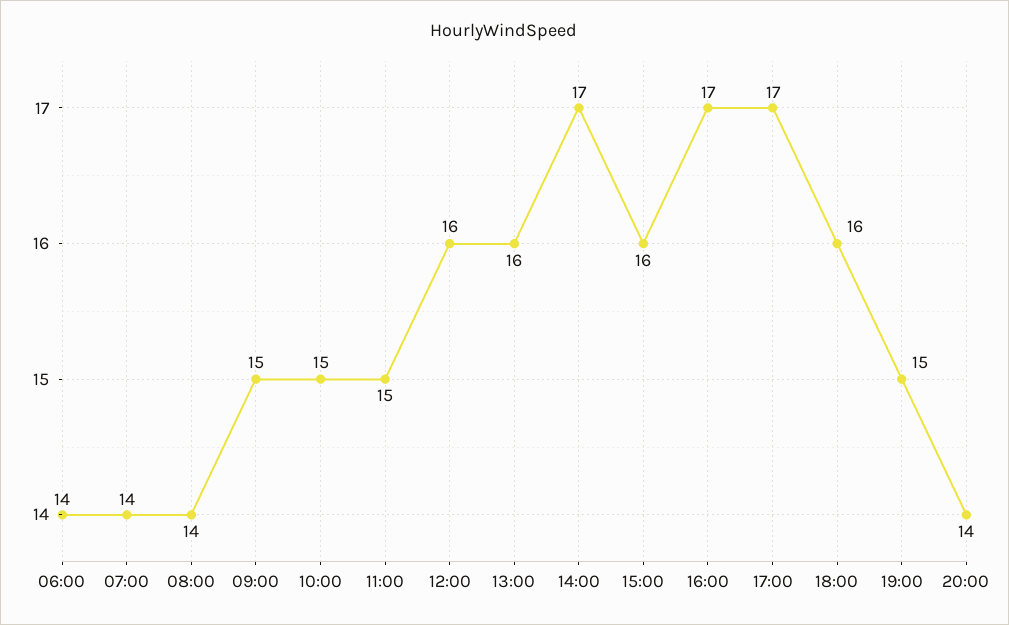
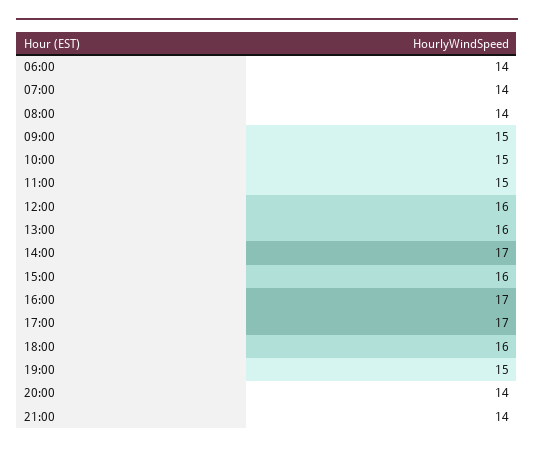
21:00: none -> 14

